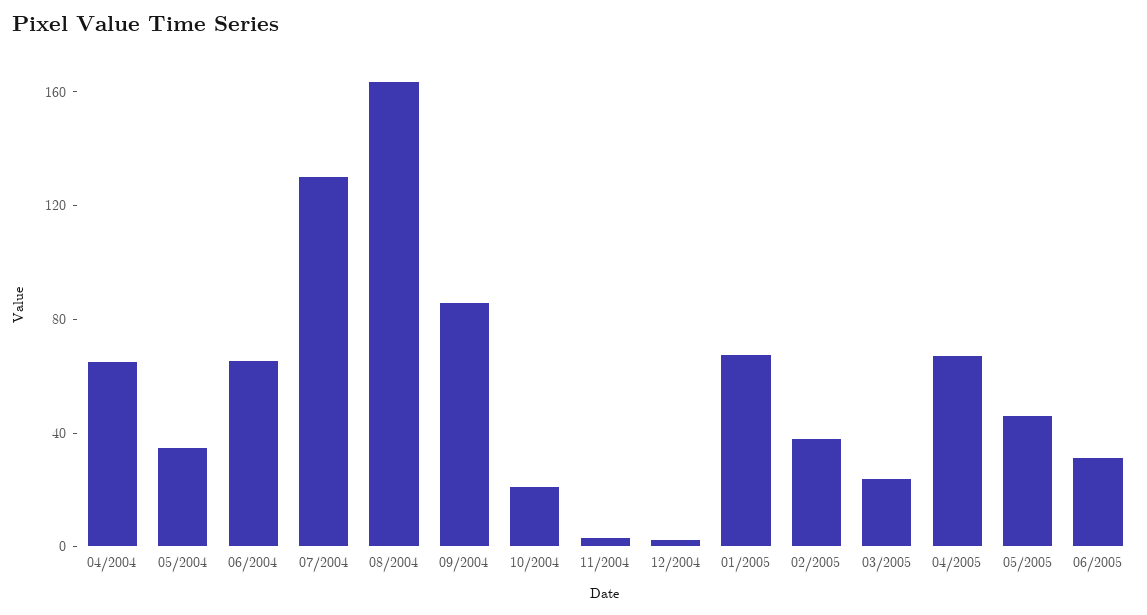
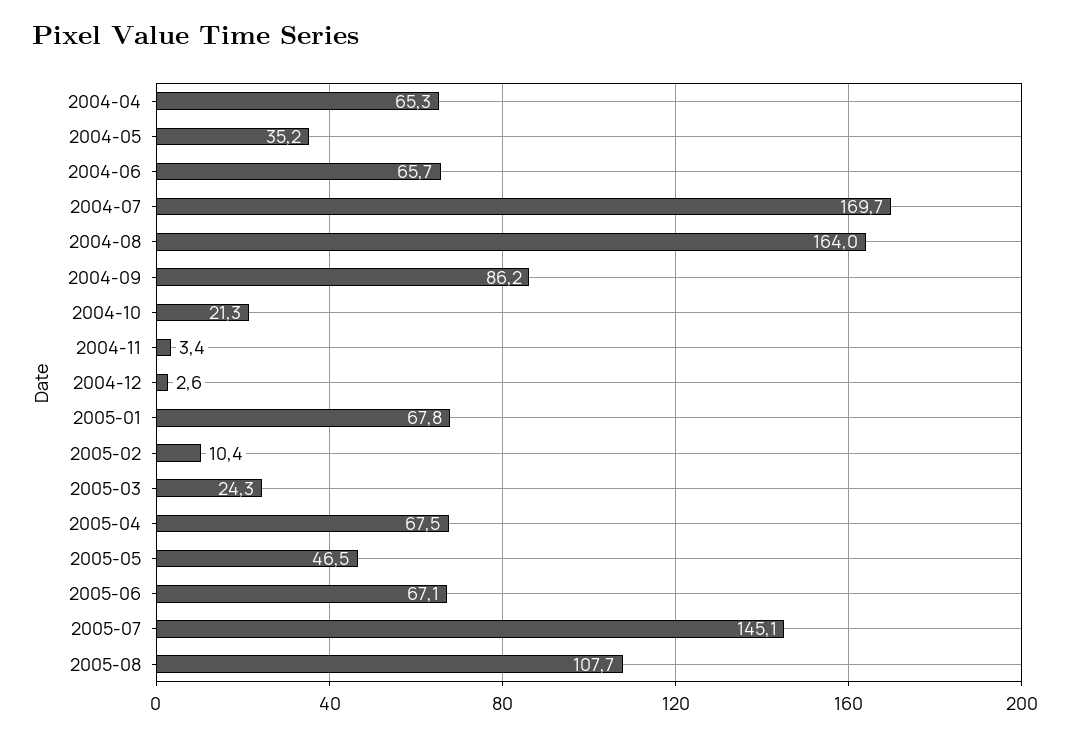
07/2004: 130 -> 169.7
02/2005: 40 -> 10.4
06/2005: 30 -> 67.1
2005-07: none -> 145.1
2005-08: none -> 107.7

